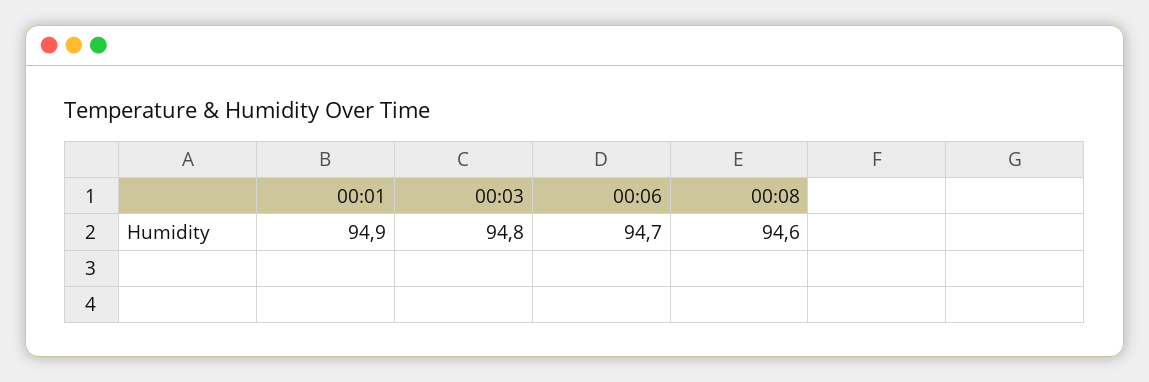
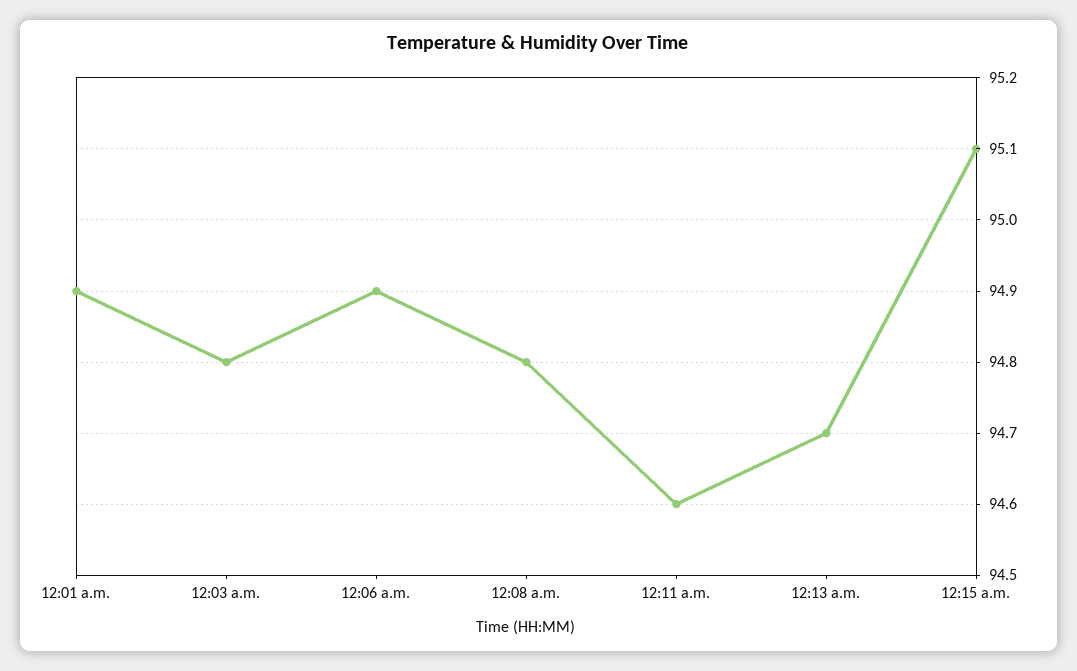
00:06: 94.7 -> 94.9
00:08: 94.6 -> 94.8
12:11 a.m.: none -> 94.6
12:13 a.m.: none -> 94.7
12:15 a.m.: none -> 95.1

